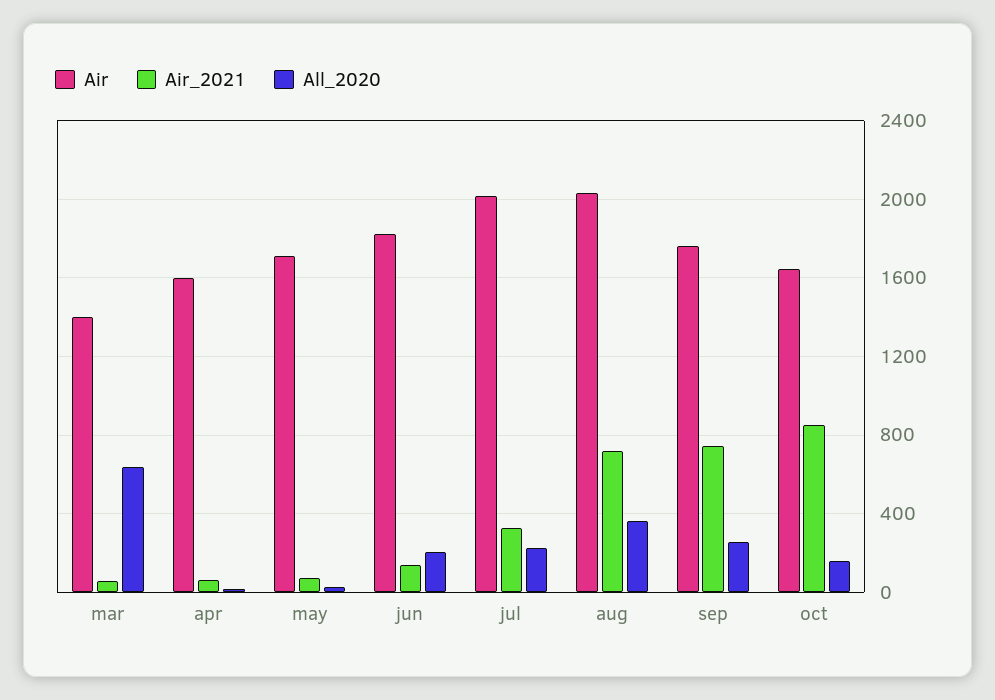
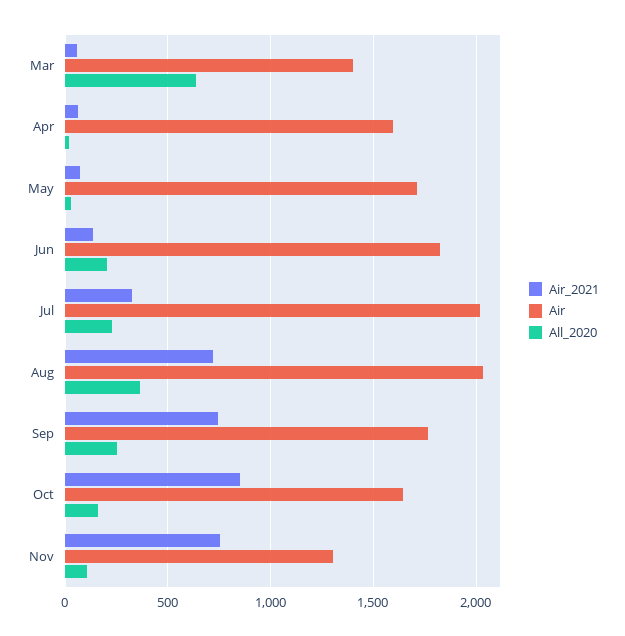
Air_2021, Nov: none -> 750
Air, Nov: none -> 1300
All_2020, Nov: none -> 100

